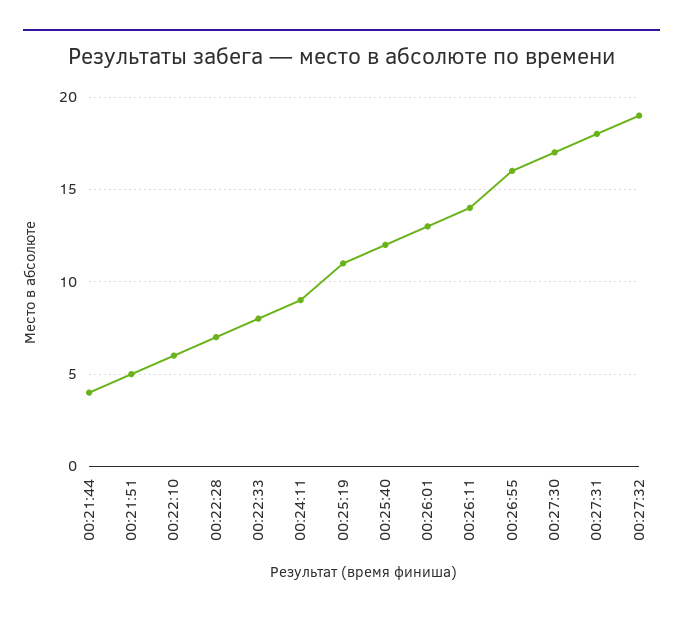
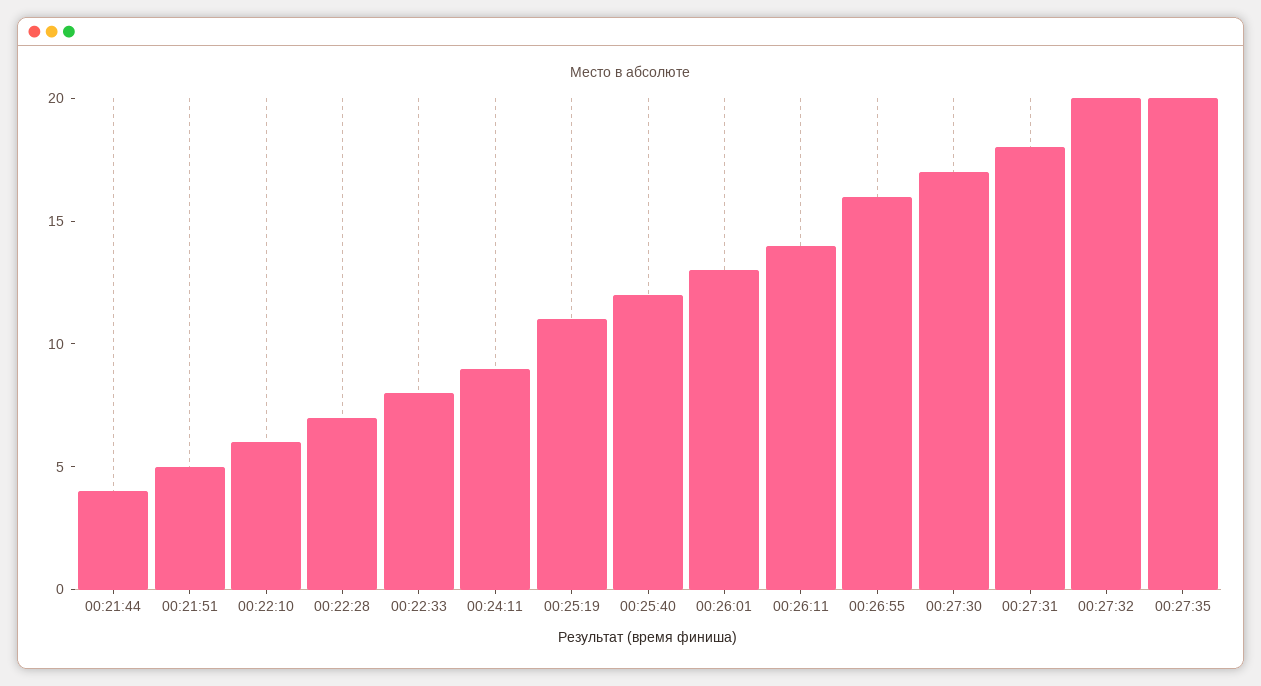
00:27:32: 19 -> 20
00:27:35: none -> 20

